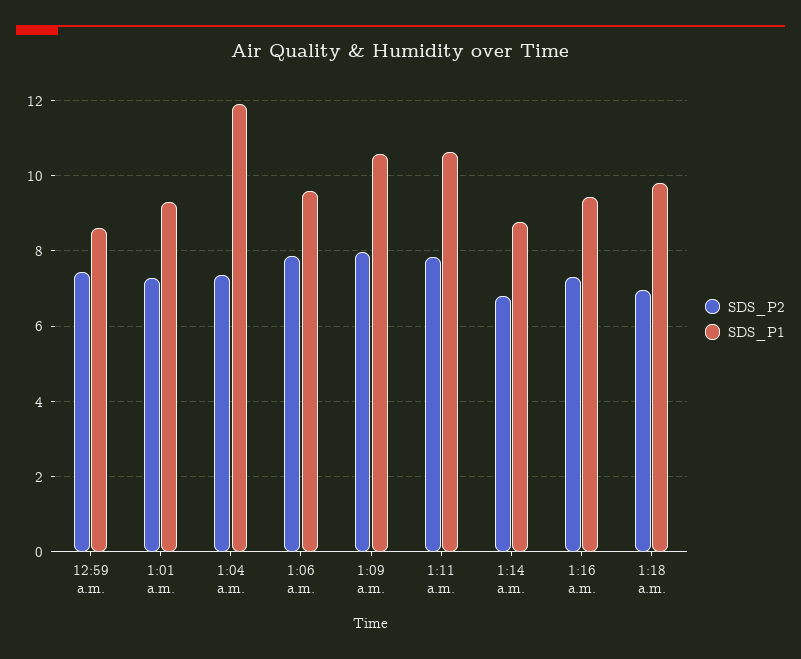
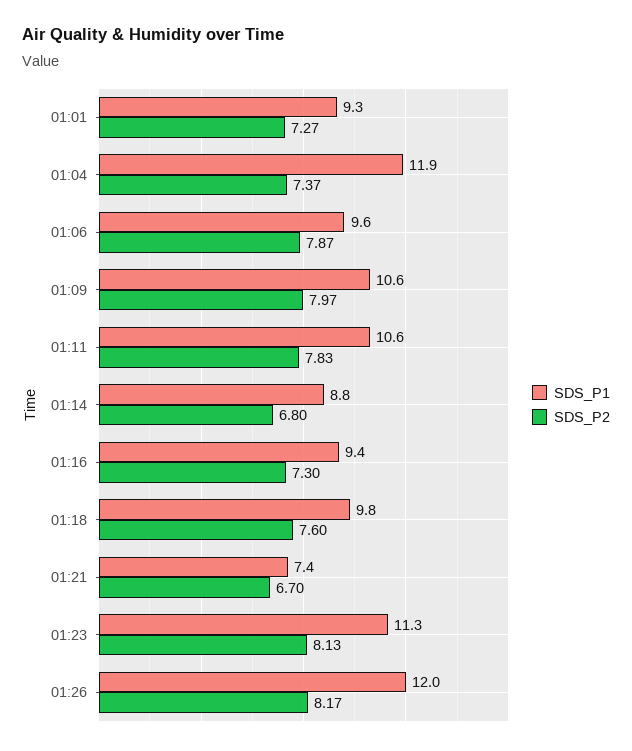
SDS_P2, 12:59 a.m.: 7.4 -> none
SDS_P1, 12:59 a.m.: 8.6 -> none
SDS_P2, 1:18 a.m.: 7 -> 7.6
SDS_P1, 01:21: none -> 7.4
SDS_P2, 01:21: none -> 6.7
SDS_P1, 01:23: none -> 11.3
SDS_P2, 01:23: none -> 8.13
SDS_P1, 01:26: none -> 12
SDS_P2, 01:26: none -> 8.17

